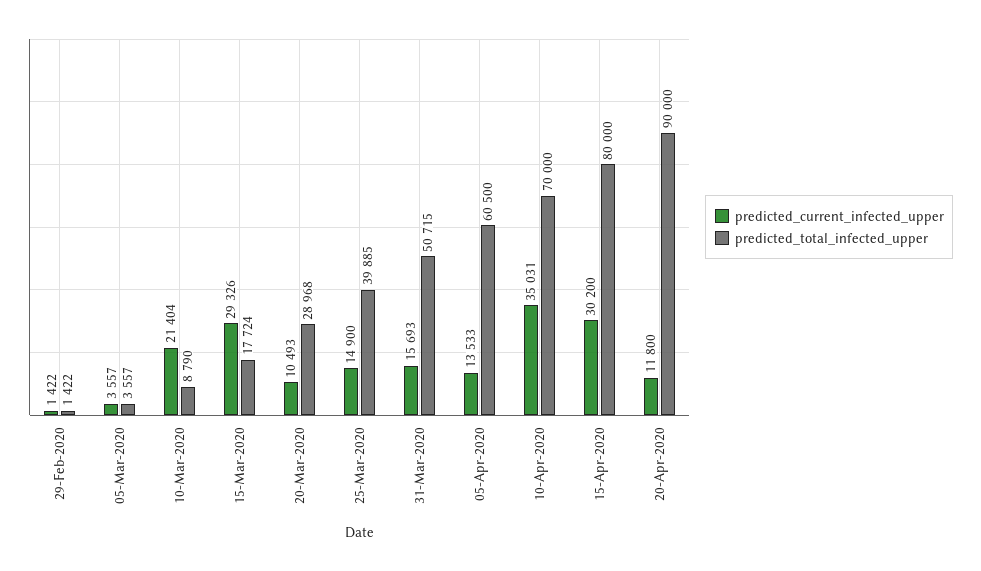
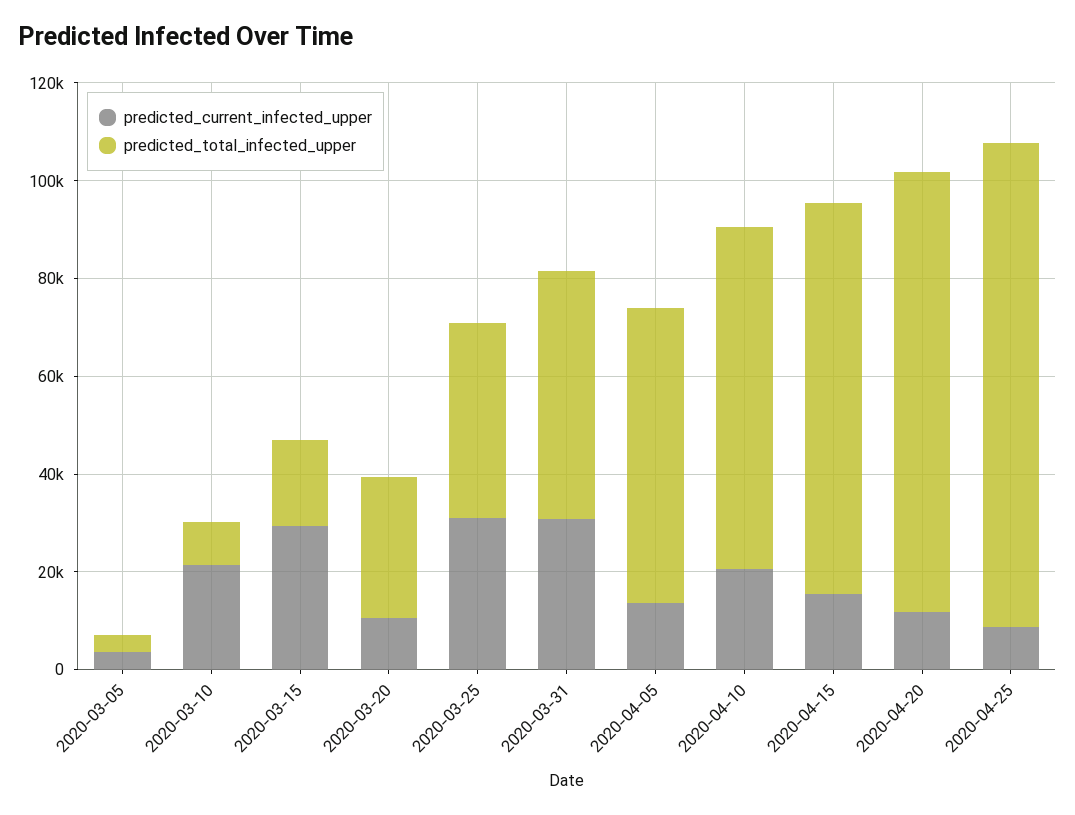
predicted_current_infected_upper, 29-Feb-2020: 1422 -> none
predicted_total_infected_upper, 29-Feb-2020: 1422 -> none
predicted_current_infected_upper, 25-Mar-2020: 14900 -> 30000
predicted_current_infected_upper, 31-Mar-2020: 15693 -> 30000
predicted_current_infected_upper, 10-Apr-2020: 35031 -> 20000
predicted_current_infected_upper, 15-Apr-2020: 30200 -> 15000
predicted_current_infected_upper, 2020-04-25: none -> 10000
predicted_total_infected_upper, 2020-04-25: none -> 100000

